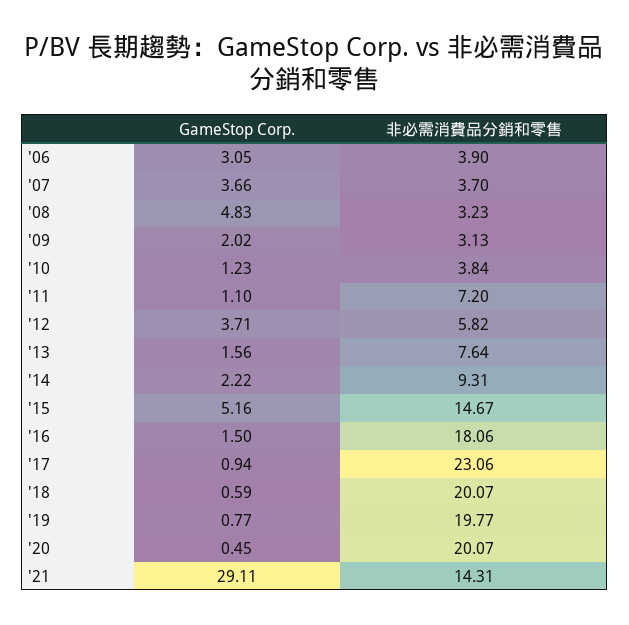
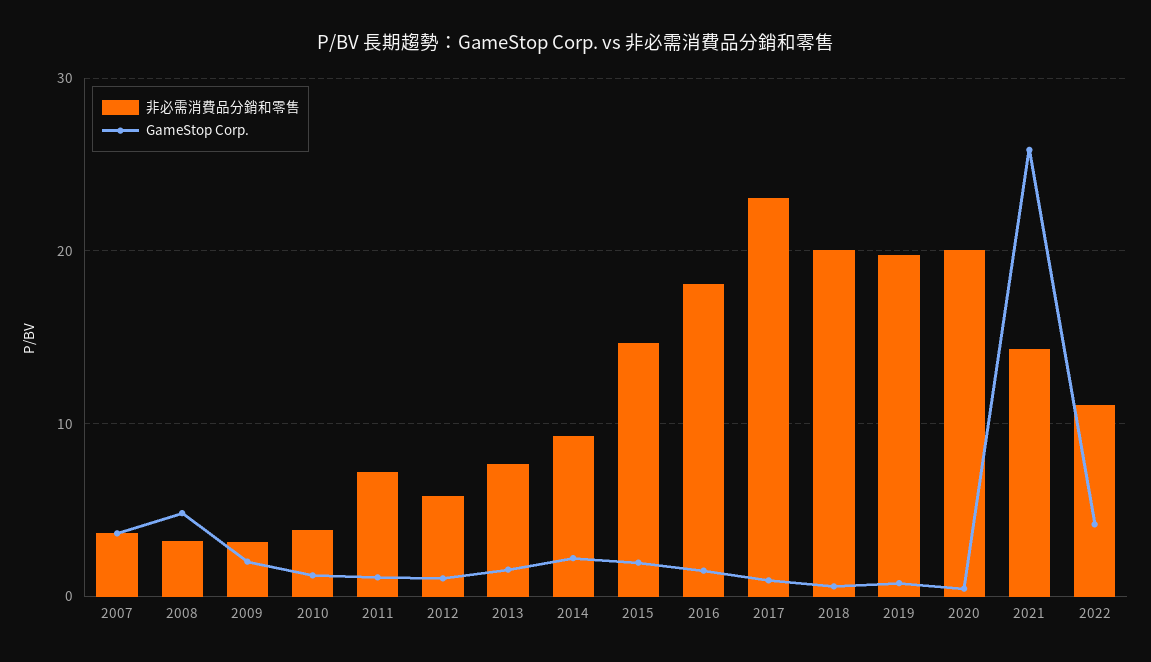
GameStop Corp., '06: 3.05 -> none
非必需消費品分銷和零售, '06: 3.9 -> none
GameStop Corp., '12: 3.71 -> 1
GameStop Corp., '15: 5.16 -> 2
GameStop Corp., '21: 29.11 -> 26
非必需消費品分銷和零售, 2022: none -> 11
GameStop Corp., 2022: none -> 4

